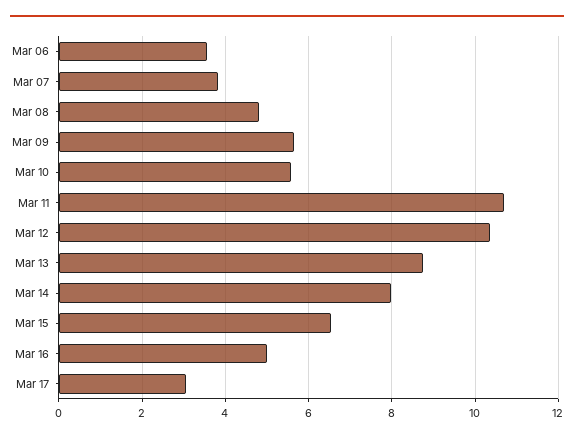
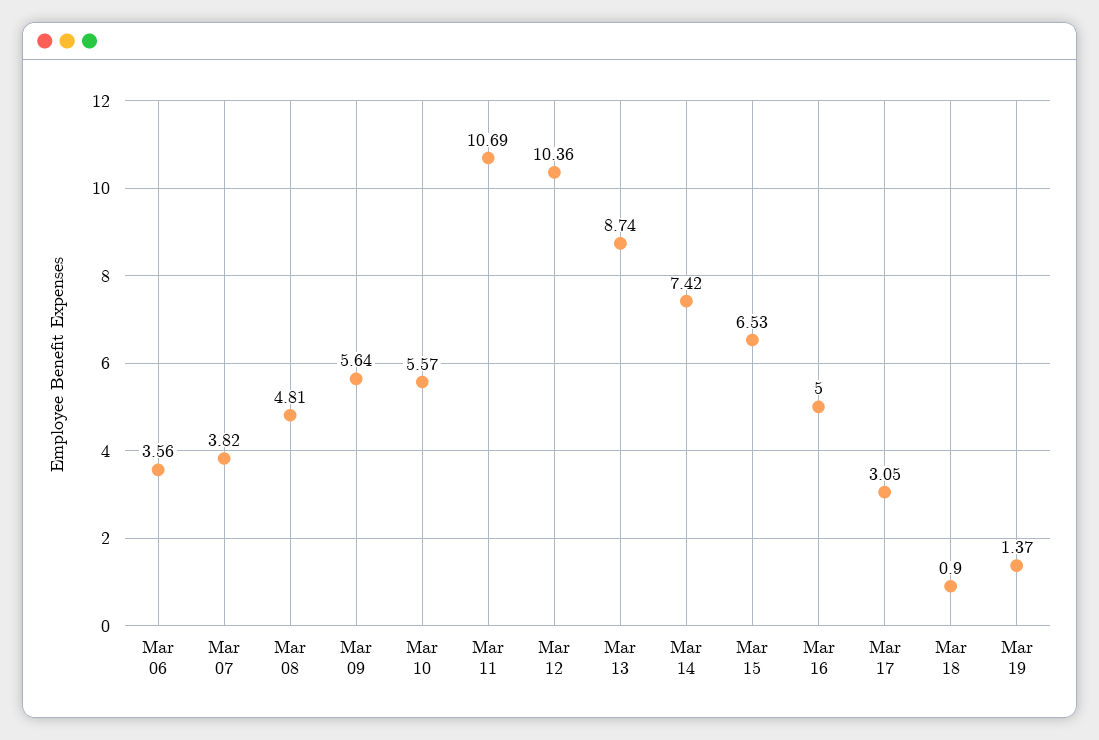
Mar 14: 8 -> 7.42
Mar 18: none -> 0.9
Mar 19: none -> 1.37

